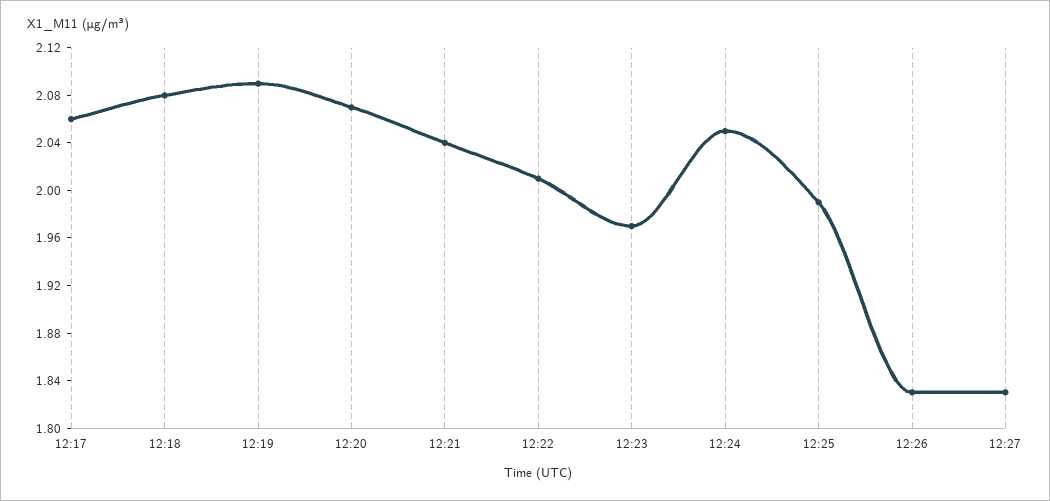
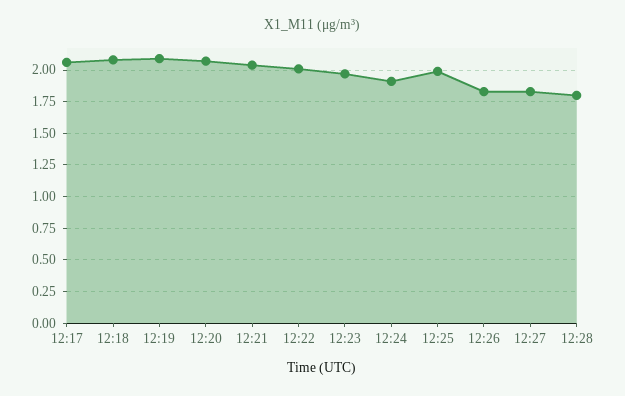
12:24: 2.05 -> 1.9
12:28: none -> 1.8

